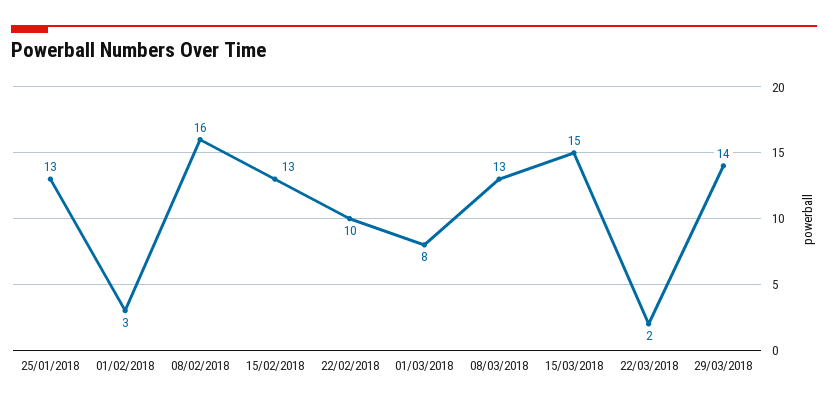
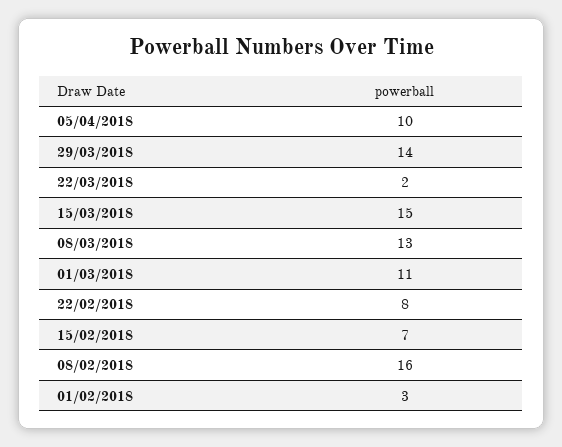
25/01/2018: 13 -> none
15/02/2018: 13 -> 7
22/02/2018: 10 -> 8
01/03/2018: 8 -> 11
05/04/2018: none -> 10

